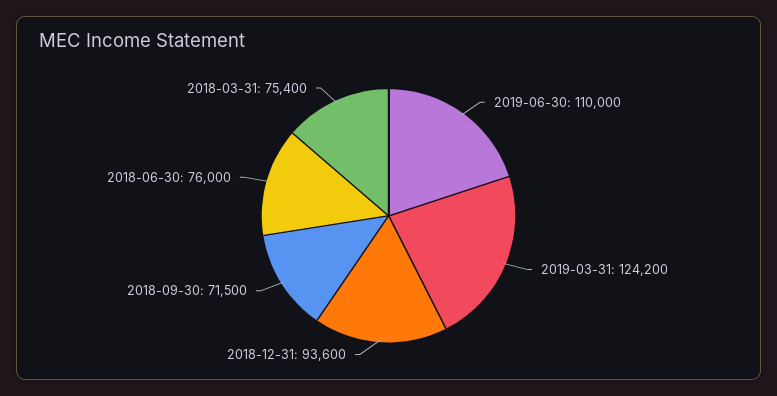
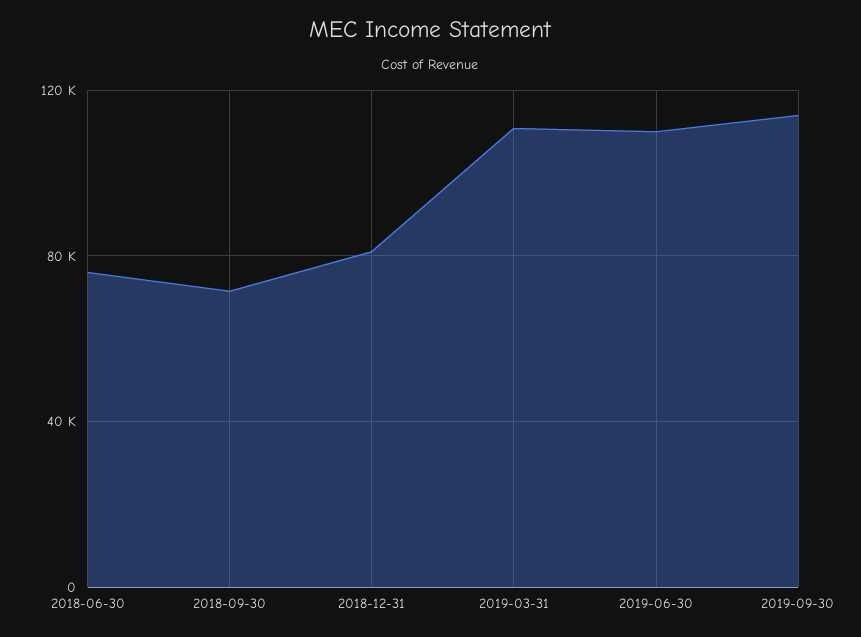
2019-03-31: 124200 -> 110000
2018-12-31: 93600 -> 80000
2018-03-31: 75400 -> none
2019-09-30: none -> 115000

